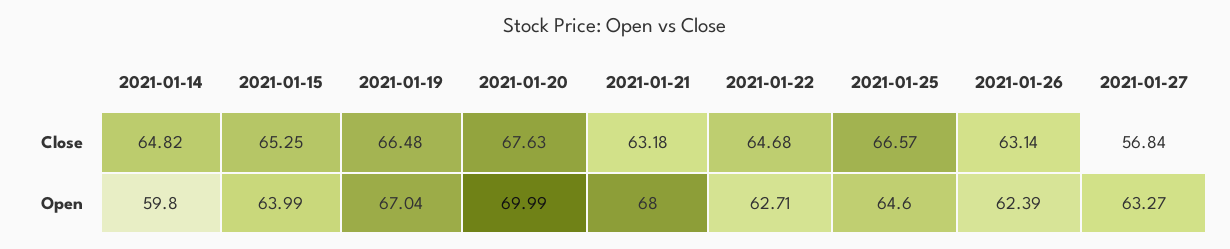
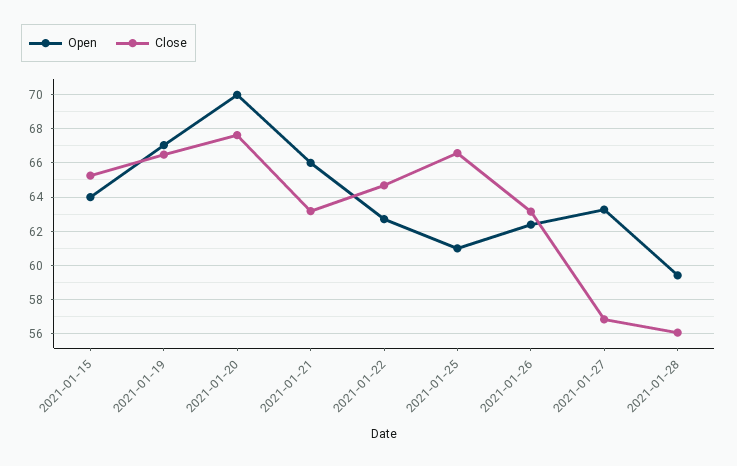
Close, 2021-01-14: 64.82 -> none
Open, 2021-01-14: 59.8 -> none
Open, 2021-01-21: 68 -> 66
Open, 2021-01-25: 64.6 -> 61
Open, 2021-01-28: none -> 59.5
Close, 2021-01-28: none -> 56

